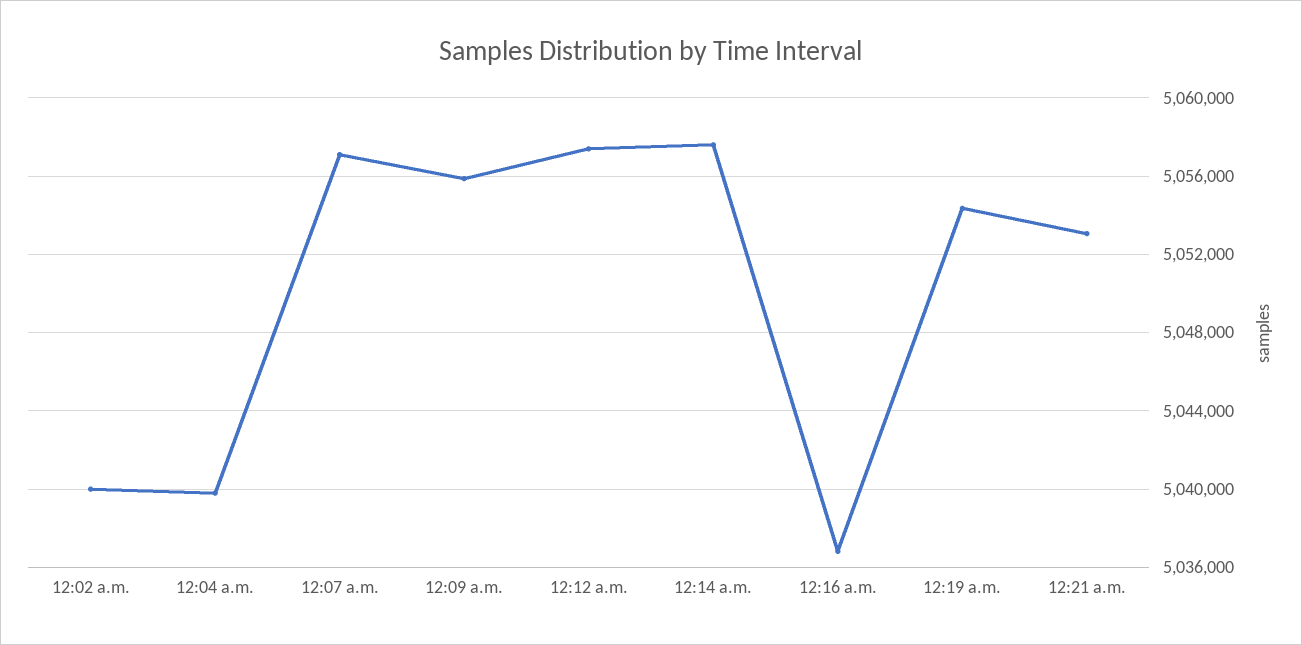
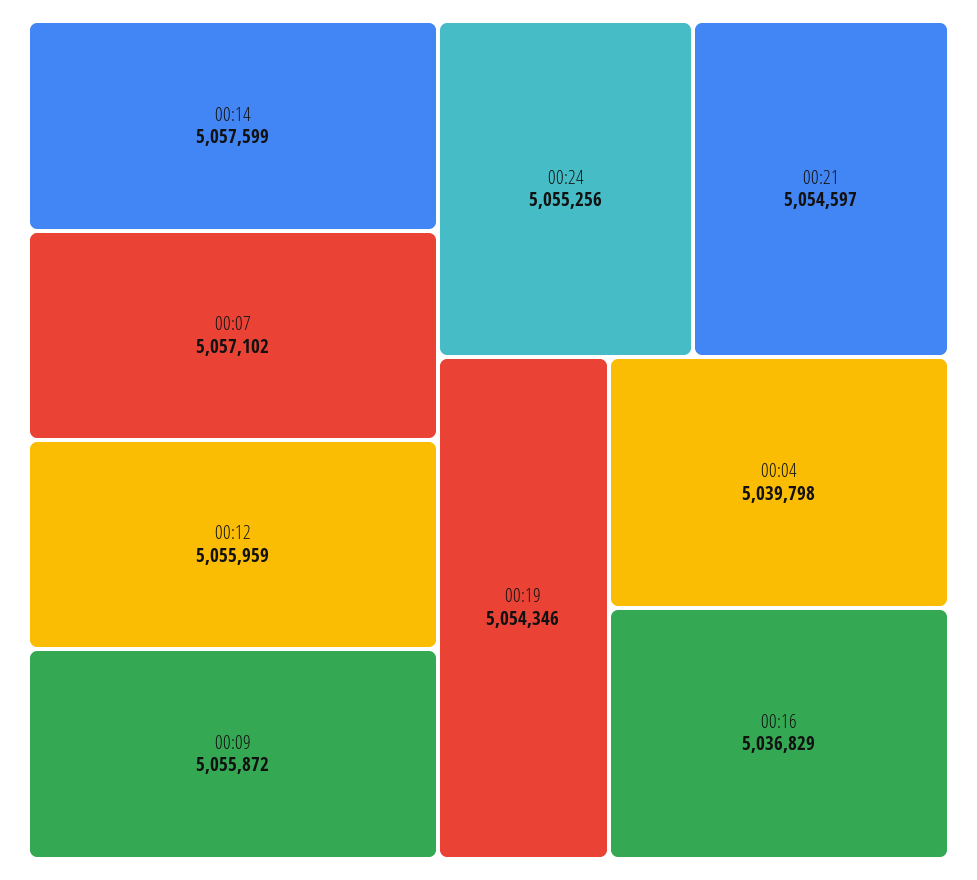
12:02 a.m.: 5040000 -> none
12:12 a.m.: 5057500 -> 5055959
12:21 a.m.: 5053000 -> 5054597
00:24: none -> 5055256

